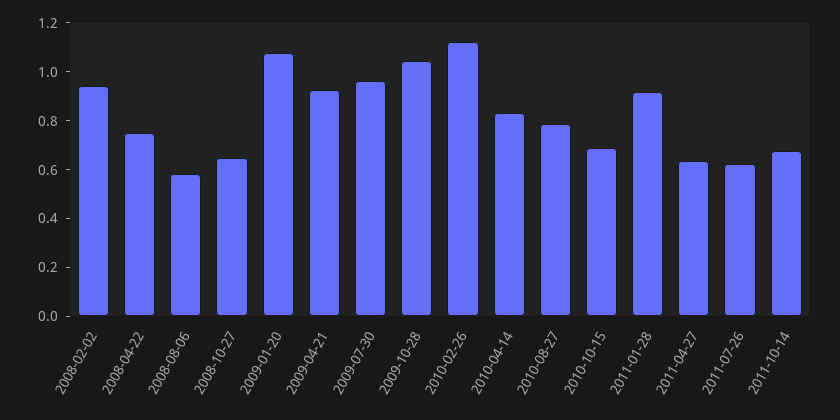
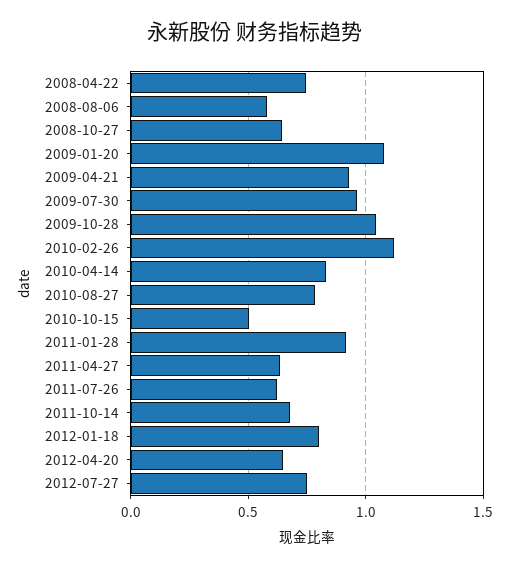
2008-02-02: 0.95 -> none
2010-10-15: 0.7 -> 0.5
2012-01-18: none -> 0.8
2012-04-20: none -> 0.65
2012-07-27: none -> 0.75

